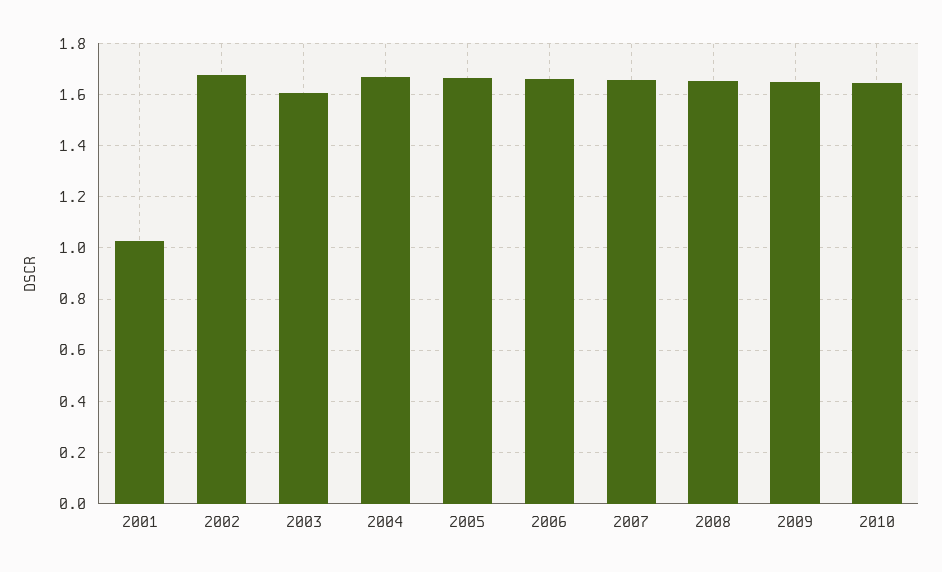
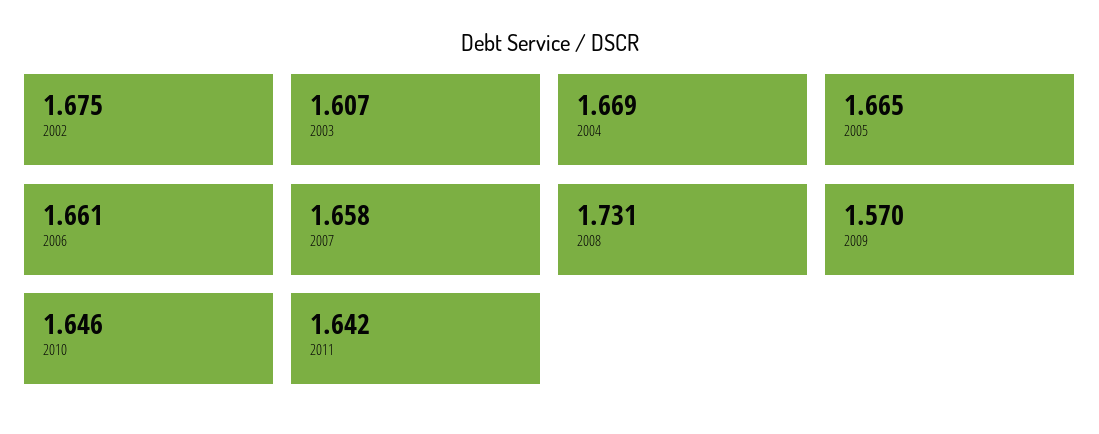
2001: 1.025 -> none
2008: 1.65 -> 1.731
2009: 1.65 -> 1.57
2011: none -> 1.642

